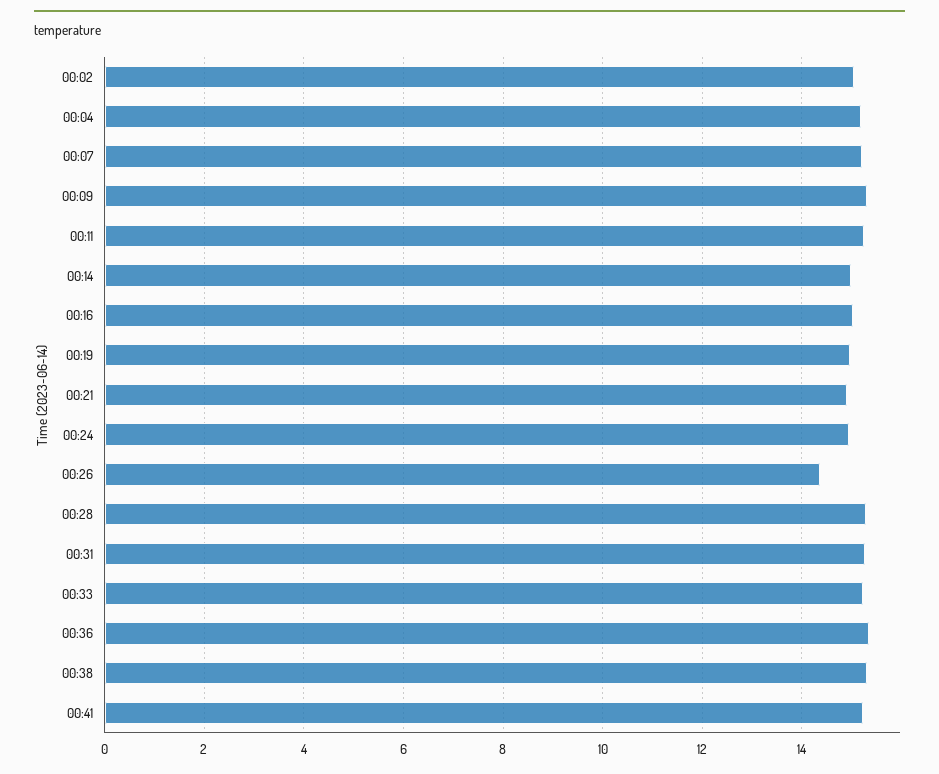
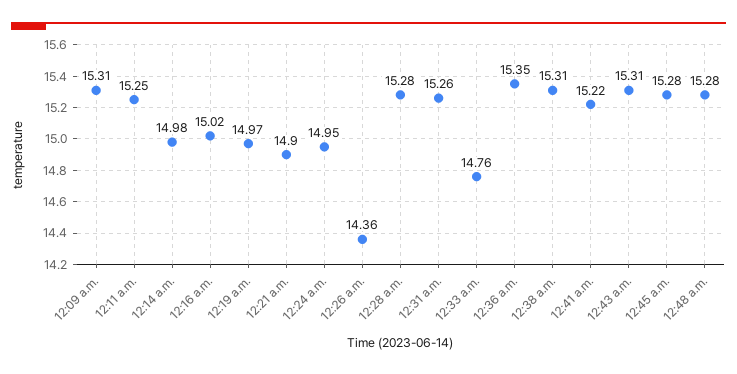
00:02: 15 -> none
00:04: 15.2 -> none
00:07: 15.2 -> none
00:33: 15.2 -> 14.76
12:43 a.m.: none -> 15.31
12:45 a.m.: none -> 15.28
12:48 a.m.: none -> 15.28

